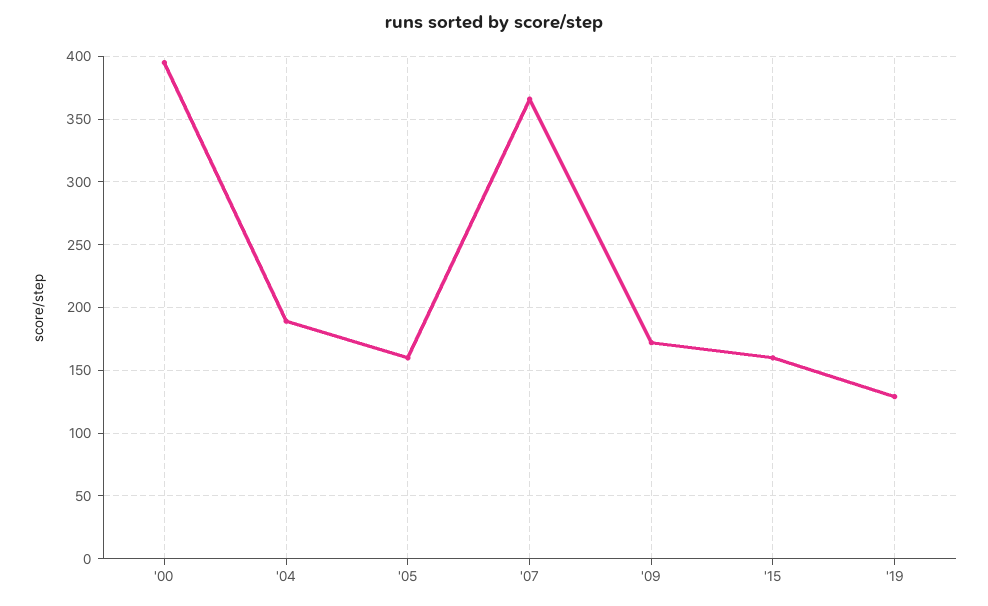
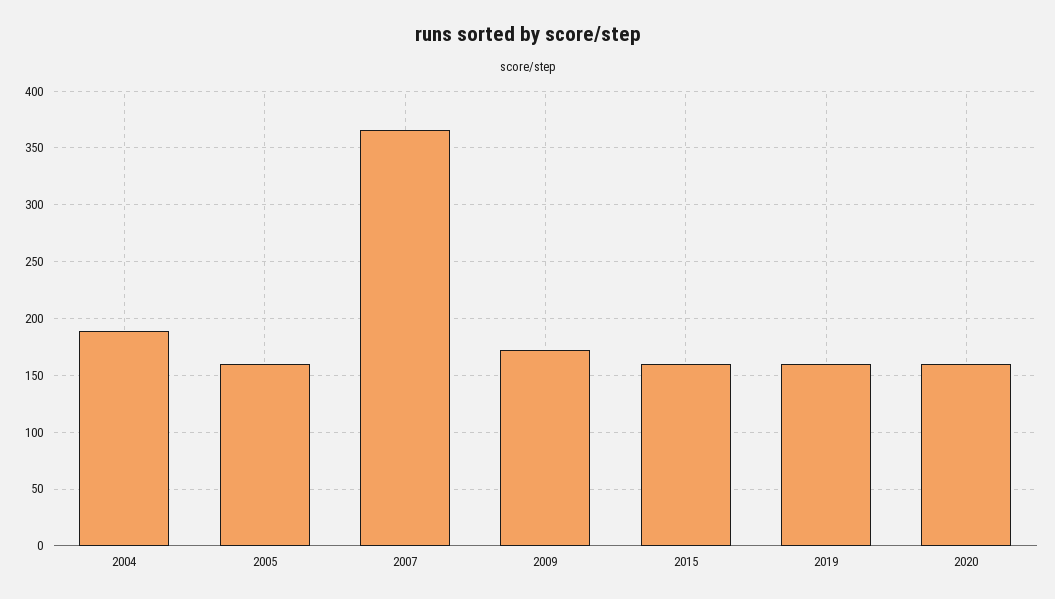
'00: 395 -> none
'19: 130 -> 160
2020: none -> 160

